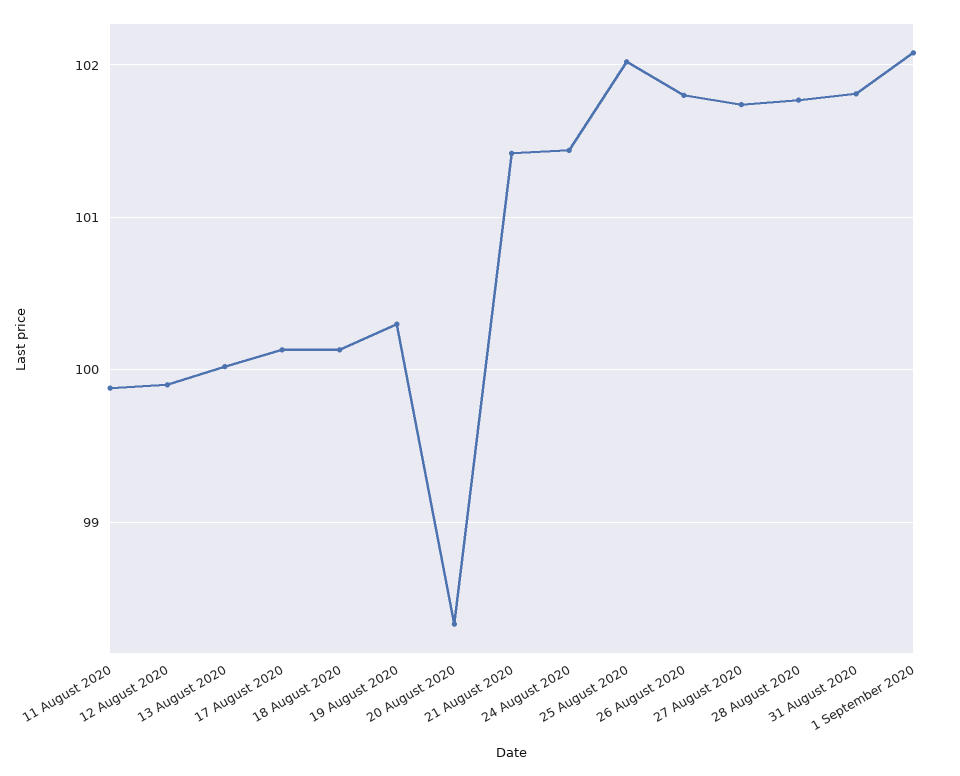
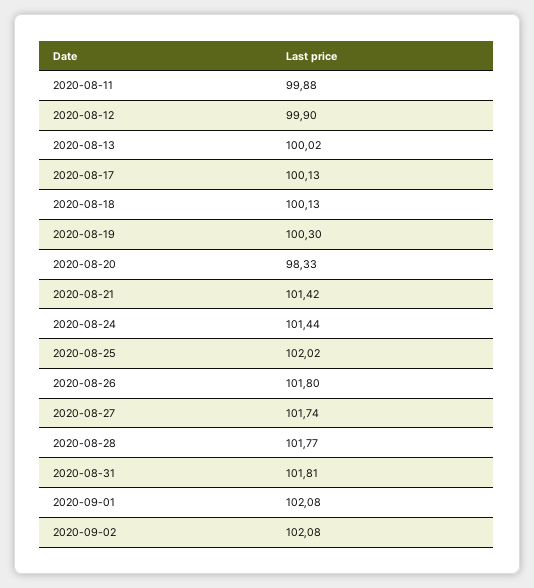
2020-09-02: none -> 102.08

